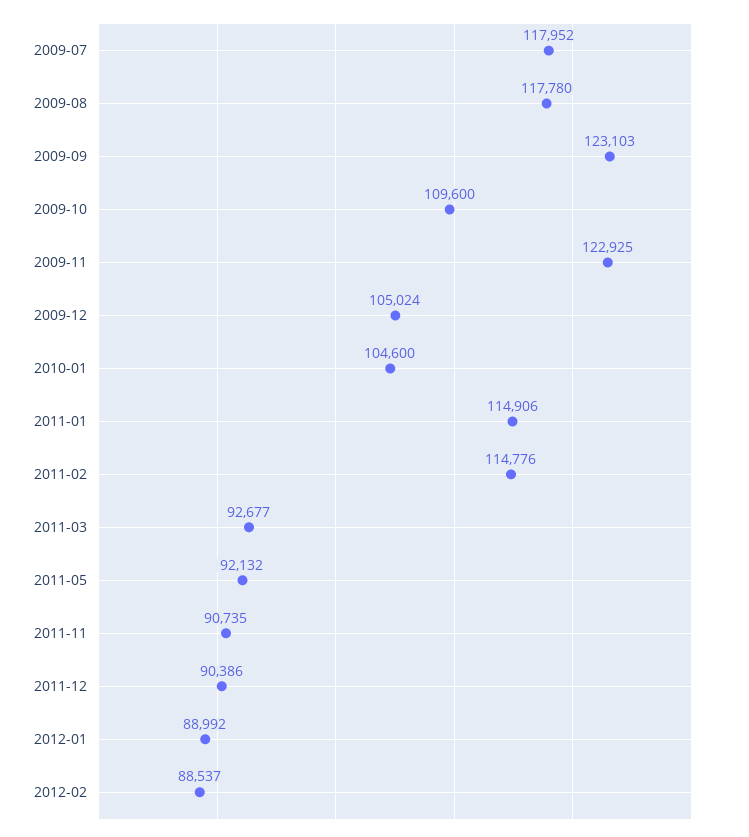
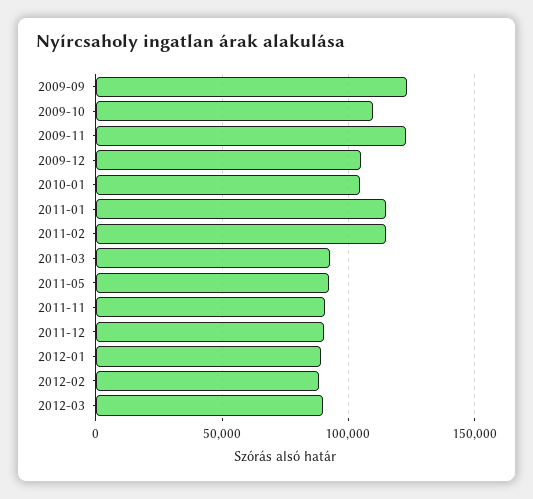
2009-07: 117952 -> none
2009-08: 117780 -> none
2012-03: none -> 90000

